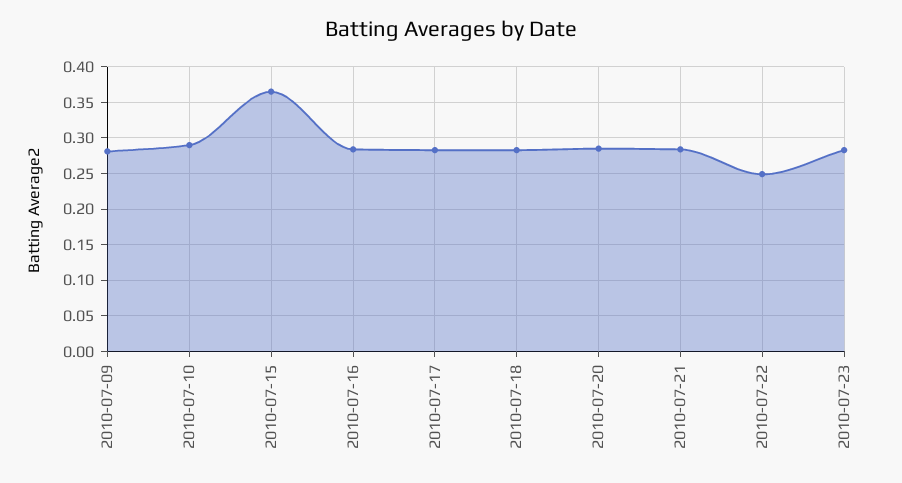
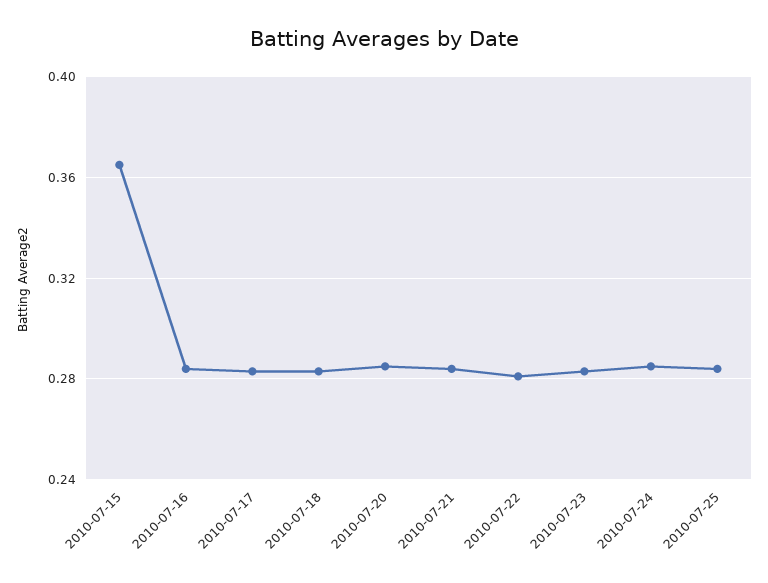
2010-07-09: 0.28 -> none
2010-07-10: 0.29 -> none
2010-07-22: 0.25 -> 0.28
2010-07-24: none -> 0.285
2010-07-25: none -> 0.285

